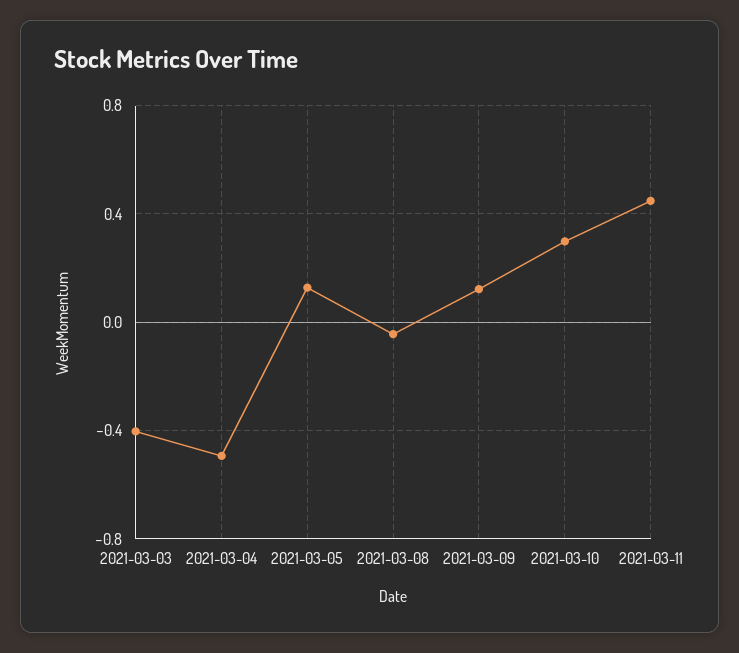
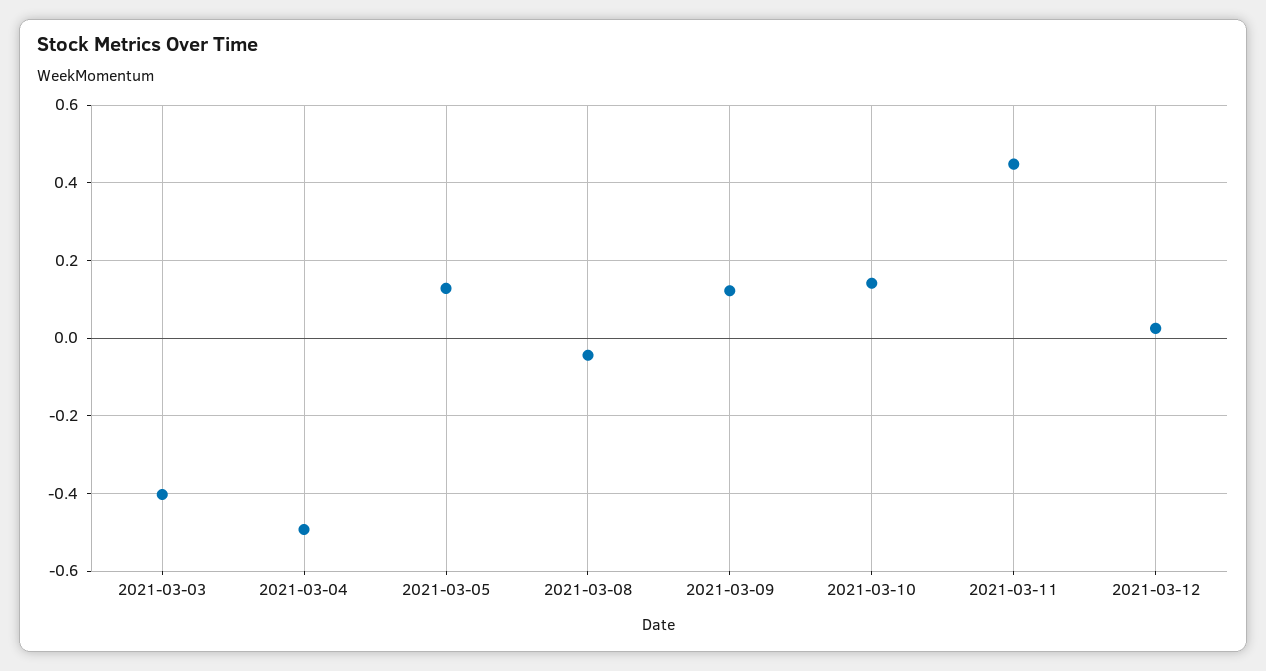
2021-03-10: 0.3 -> 0.14
2021-03-12: none -> 0.02

